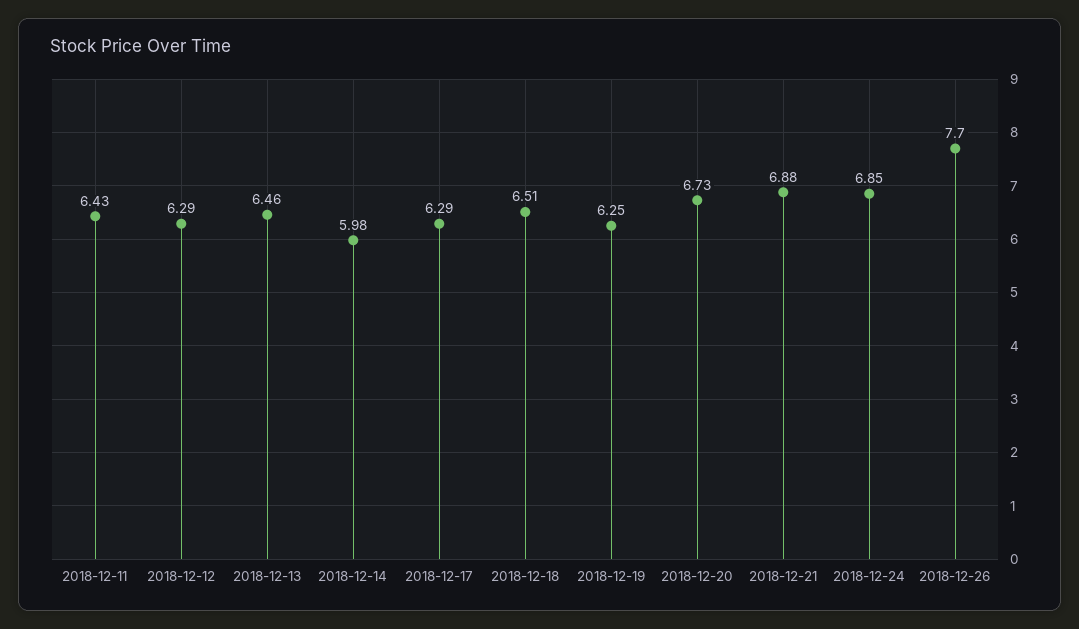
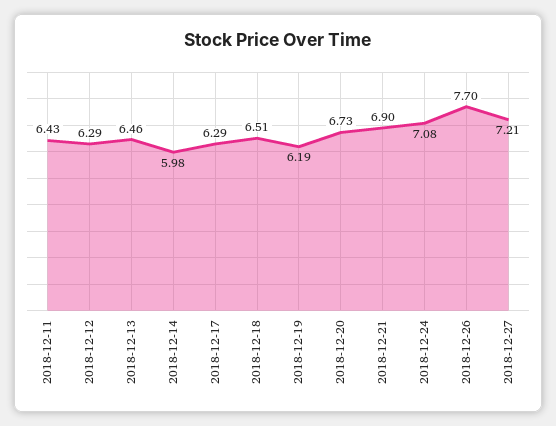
2018-12-19: 6.25 -> 6.19
2018-12-21: 6.88 -> 6.9
2018-12-24: 6.85 -> 7.08
2018-12-27: none -> 7.21

